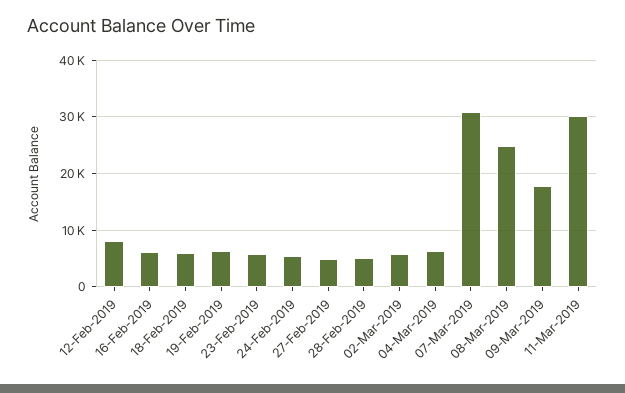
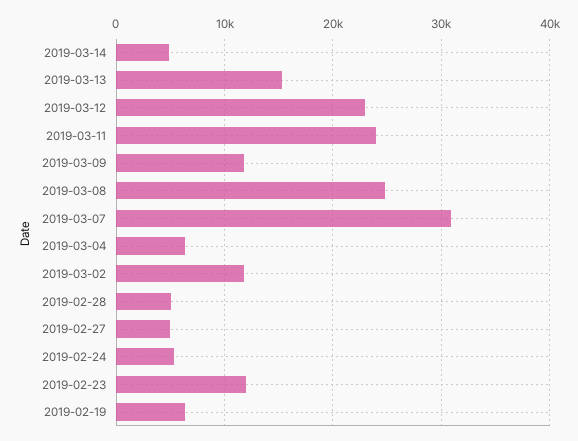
12-Feb-2019: 8000 -> none
16-Feb-2019: 6000 -> none
18-Feb-2019: 6000 -> none
23-Feb-2019: 6000 -> 12000
02-Mar-2019: 6000 -> 12000
09-Mar-2019: 18000 -> 12000
11-Mar-2019: 30000 -> 24000
2019-03-14: none -> 5000
2019-03-13: none -> 15000
2019-03-12: none -> 23000

